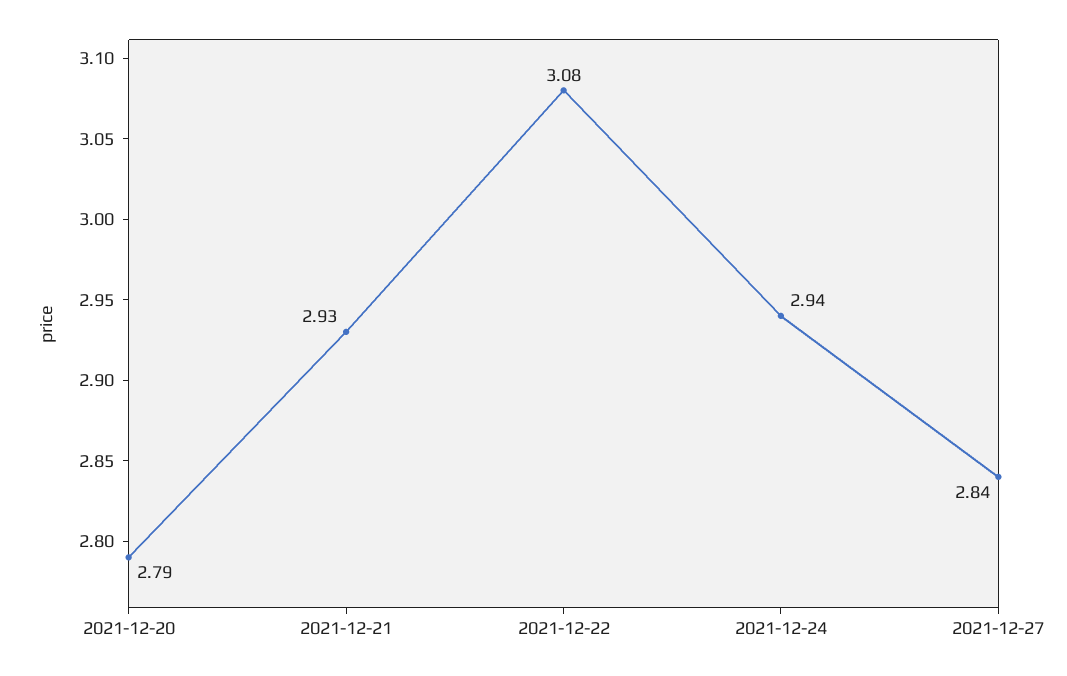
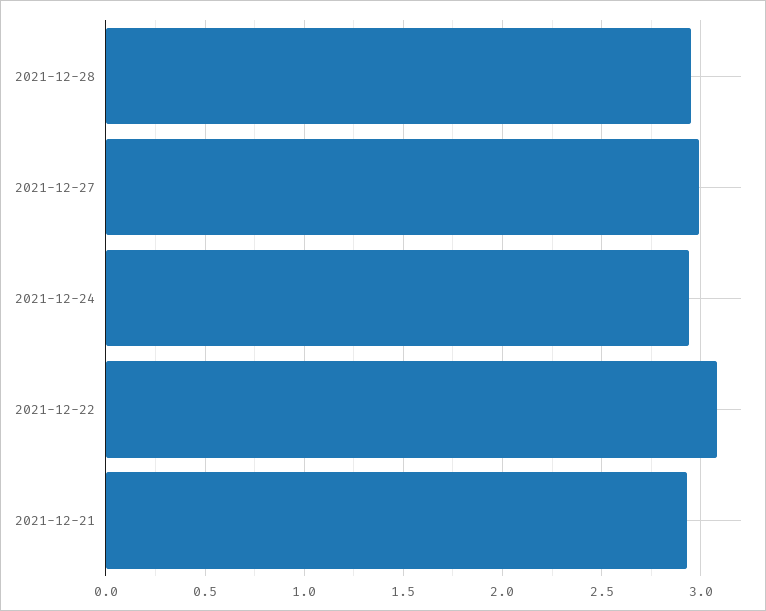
2021-12-20: 2.79 -> none
2021-12-27: 2.84 -> 3
2021-12-28: none -> 2.95

